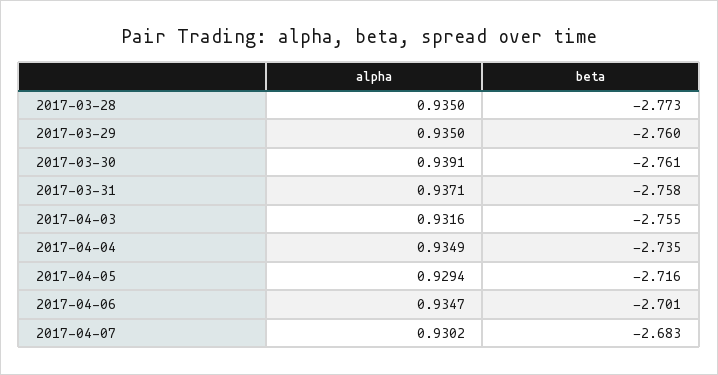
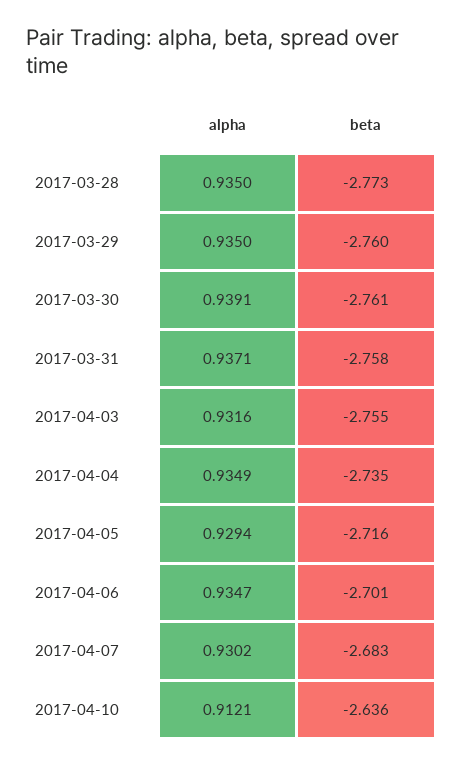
alpha, 2017-04-10: none -> 0.9121
beta, 2017-04-10: none -> -2.636

